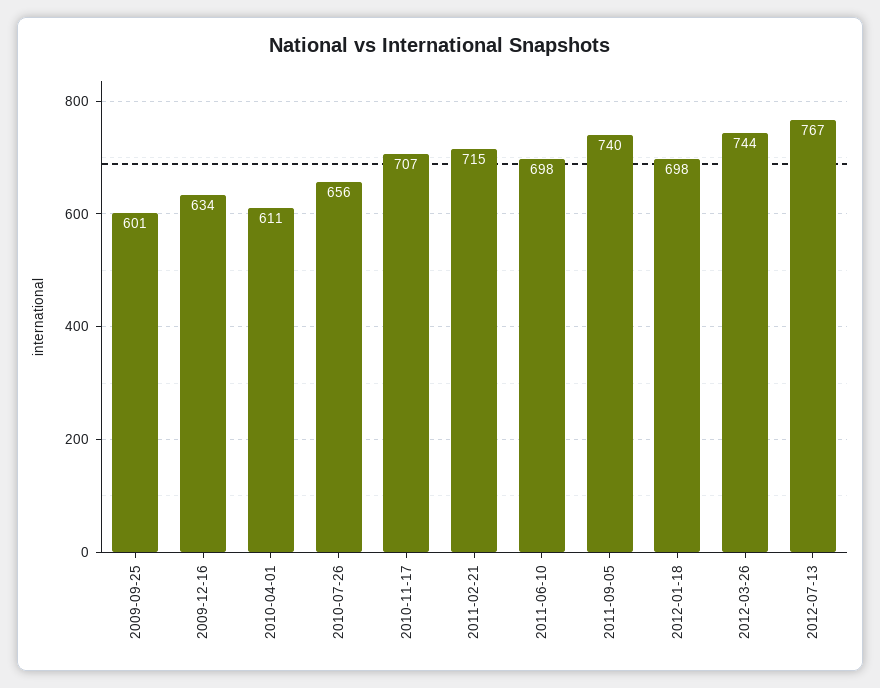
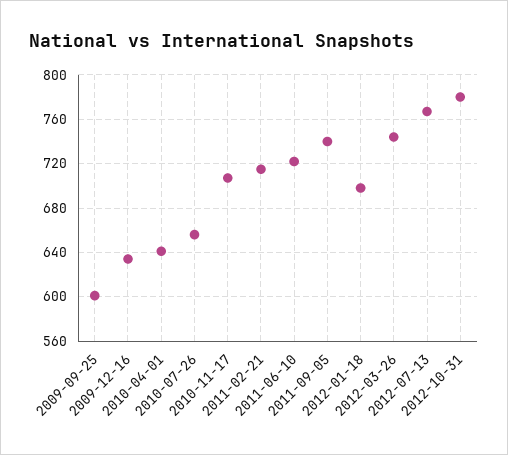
2010-04-01: 611 -> 640
2011-06-10: 698 -> 720
2012-10-31: none -> 780

